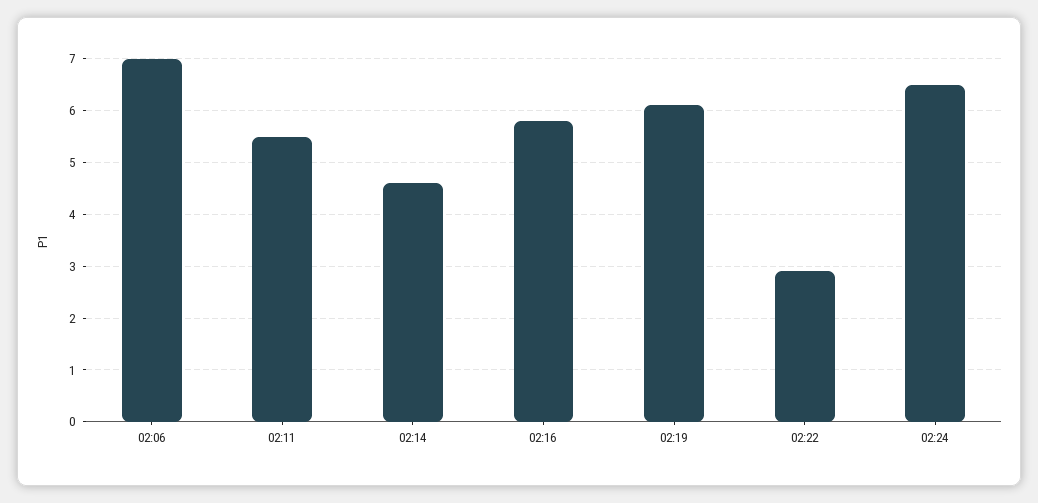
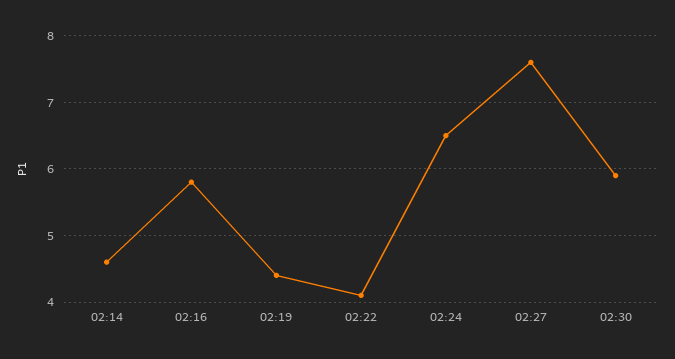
02:06: 7 -> none
02:11: 5.5 -> none
02:19: 6 -> 4.4
02:22: 3 -> 4.1
02:27: none -> 7.6
02:30: none -> 5.9

